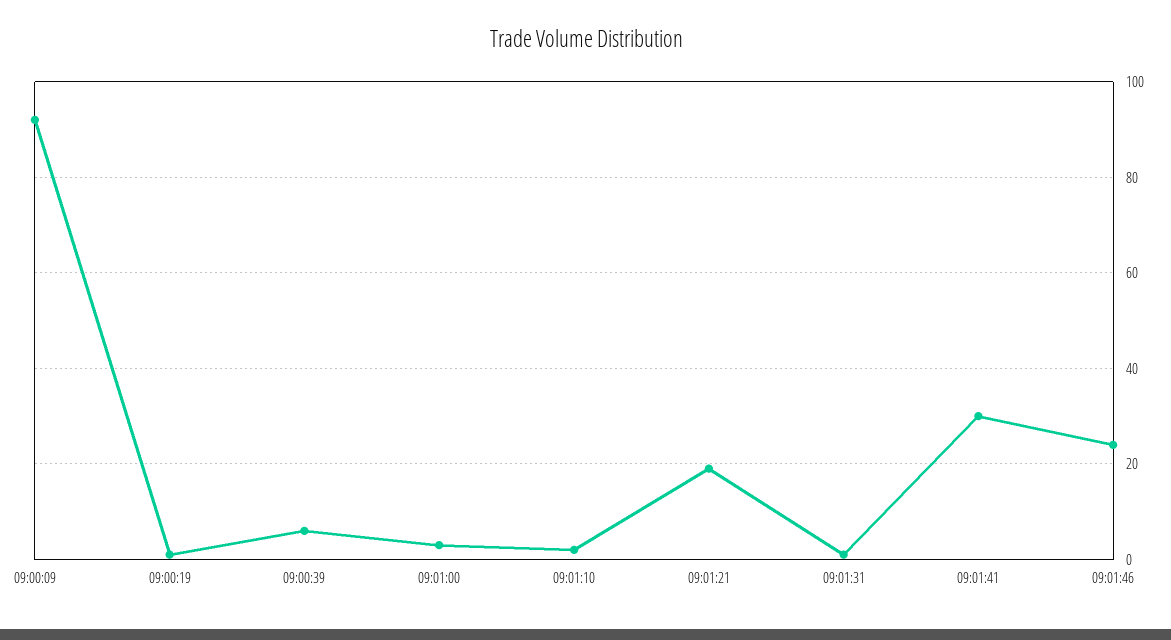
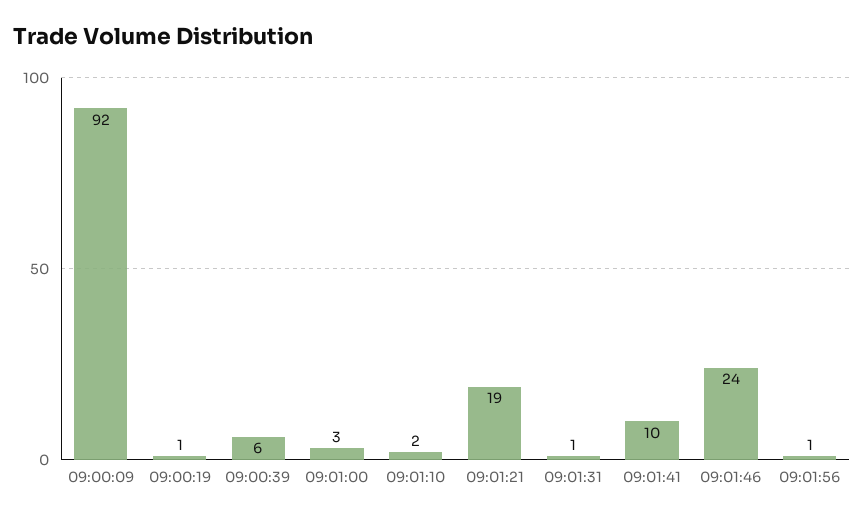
09:01:41: 30 -> 10
09:01:56: none -> 1

